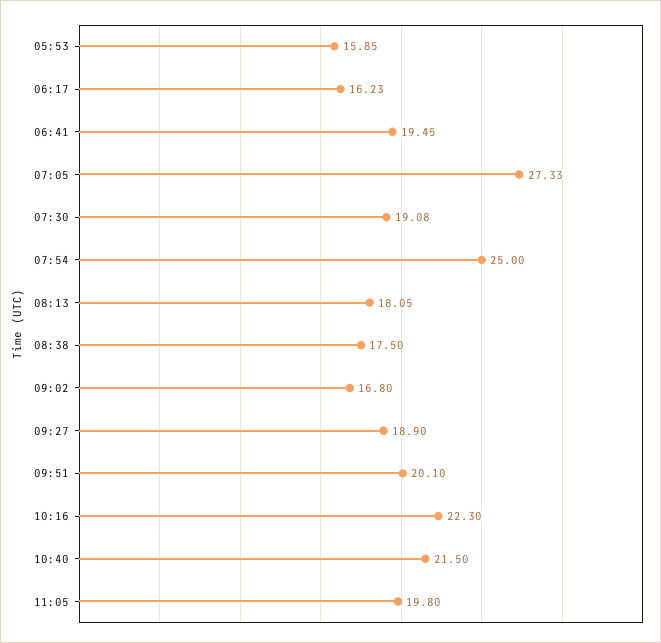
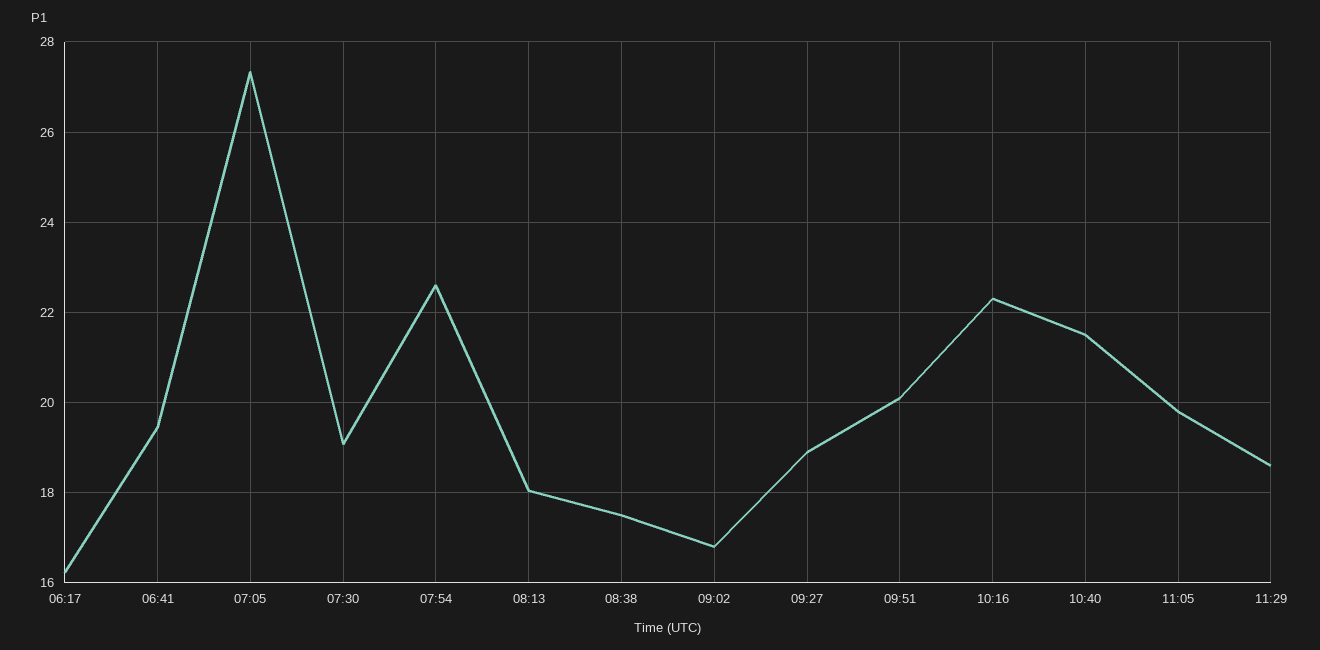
05:53: 15.85 -> none
07:54: 25 -> 22.6
11:29: none -> 18.6

